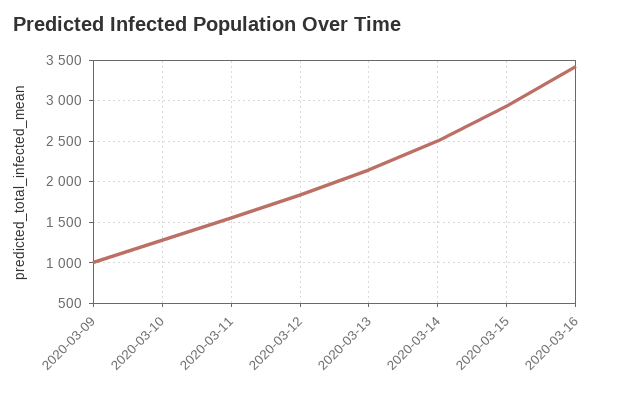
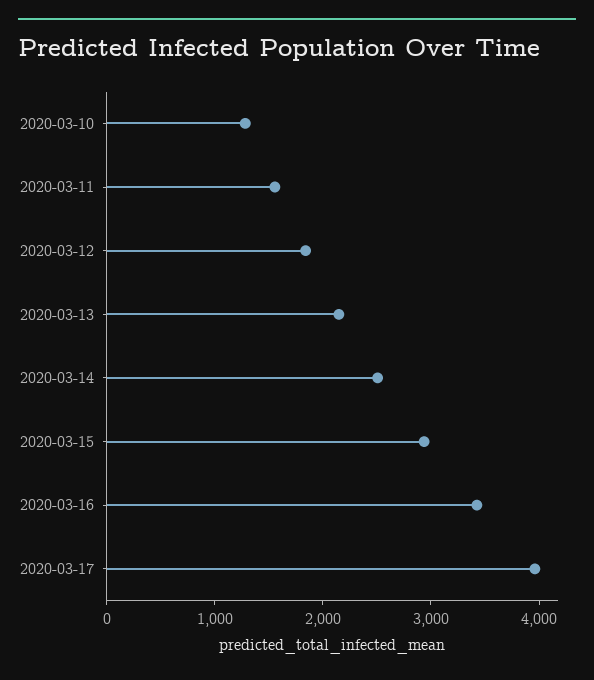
2020-03-09: 1000 -> none
2020-03-17: none -> 4000

